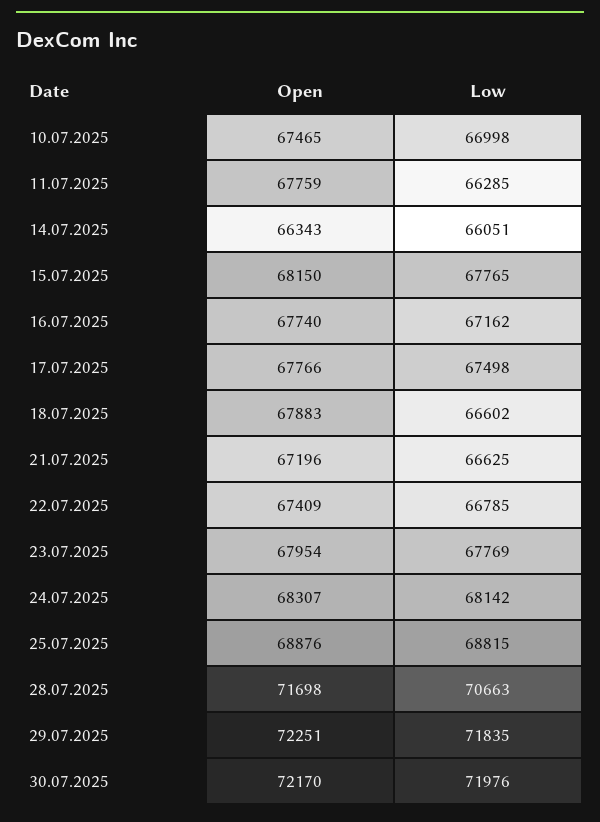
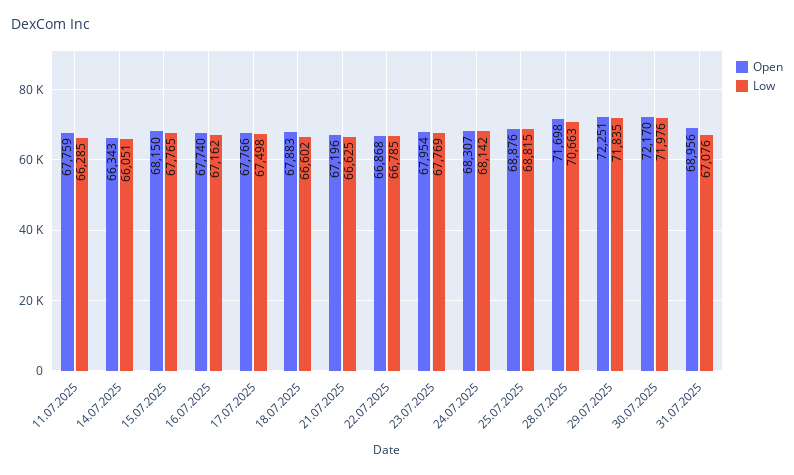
Open, 10.07.2025: 67465 -> none
Low, 10.07.2025: 66998 -> none
Open, 22.07.2025: 67409 -> 66868
Open, 31.07.2025: none -> 68956
Low, 31.07.2025: none -> 67076

